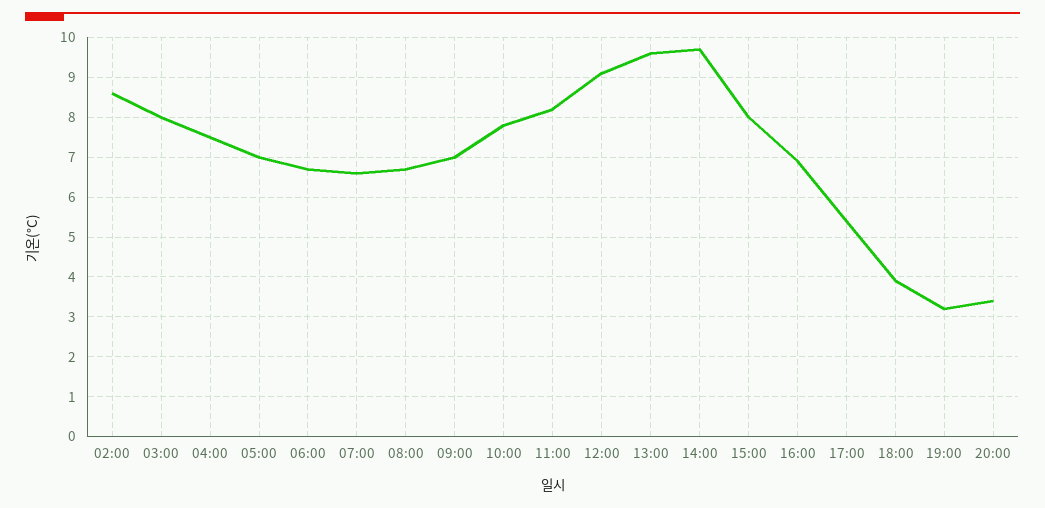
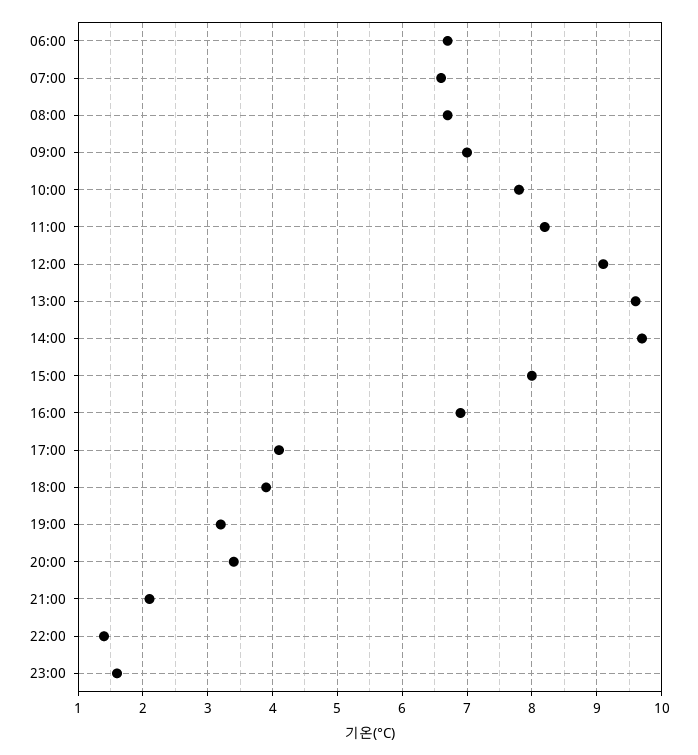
02:00: 8.5 -> none
03:00: 8 -> none
04:00: 7.5 -> none
05:00: 7 -> none
17:00: 5.5 -> 4.1
21:00: none -> 2.1
22:00: none -> 1.4
23:00: none -> 1.6

